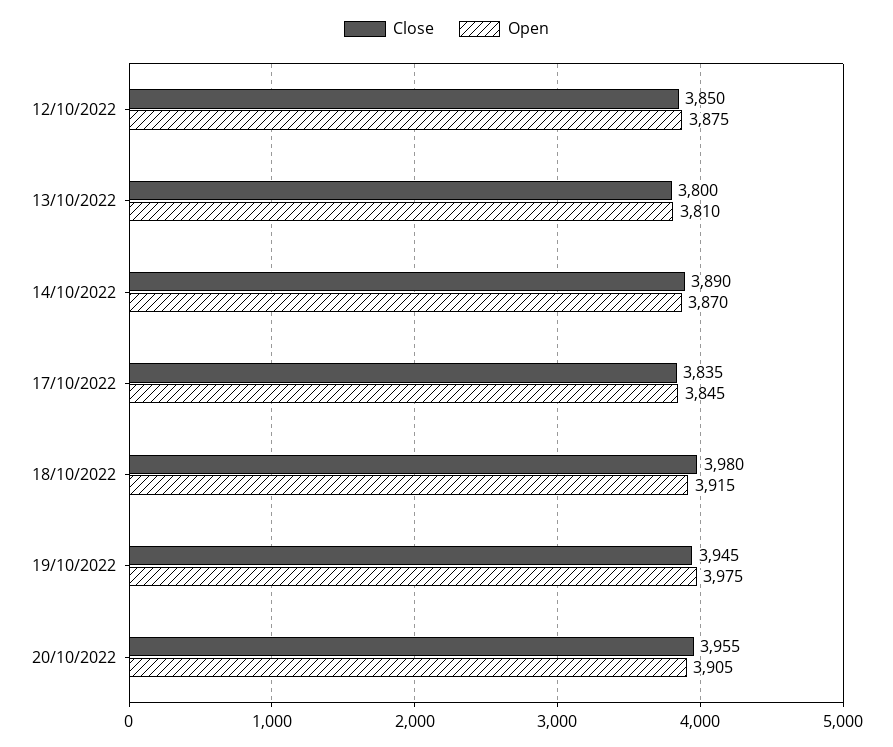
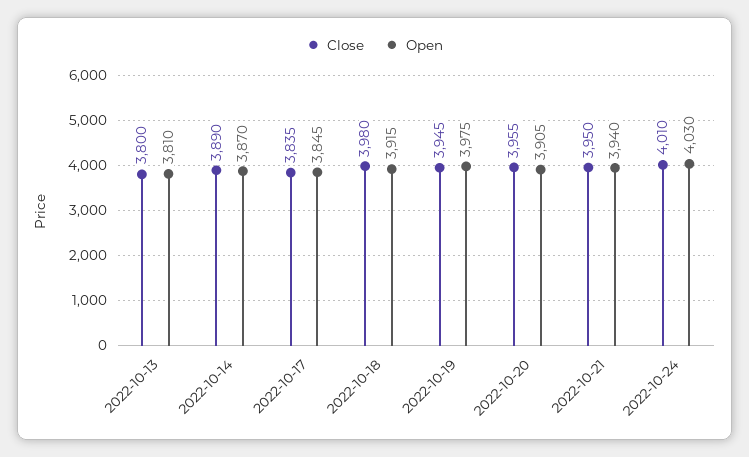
Close, 12/10/2022: 3850 -> none
Open, 12/10/2022: 3875 -> none
Close, 2022-10-21: none -> 3950
Open, 2022-10-21: none -> 3940
Close, 2022-10-24: none -> 4010
Open, 2022-10-24: none -> 4030

